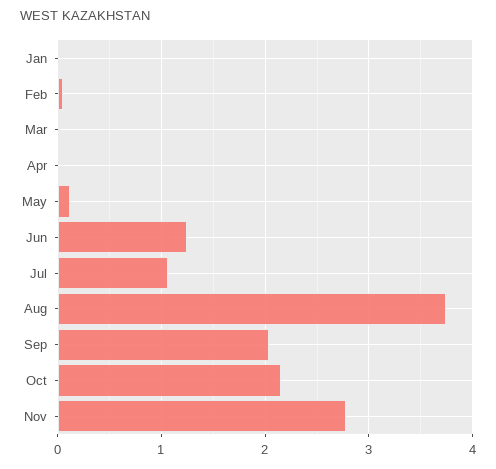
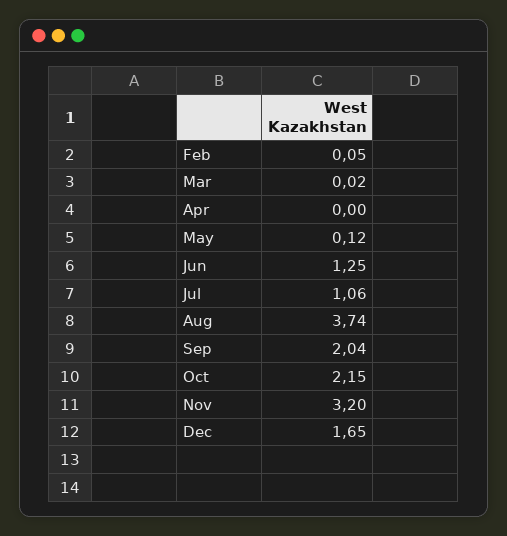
Jan: 0 -> none
Nov: 2.8 -> 3.2
Dec: none -> 1.65

